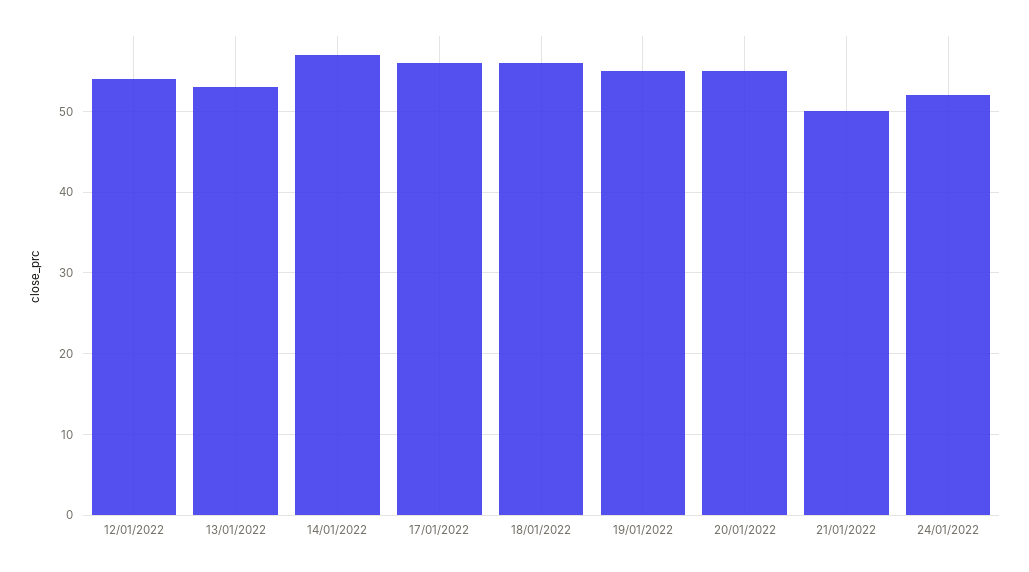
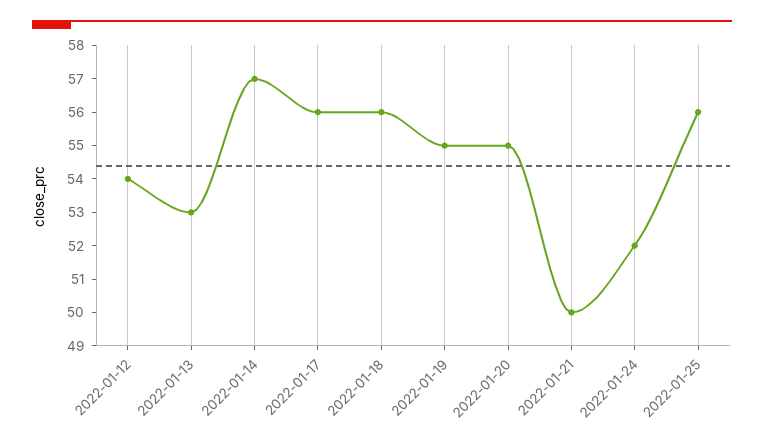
2022-01-25: none -> 56

